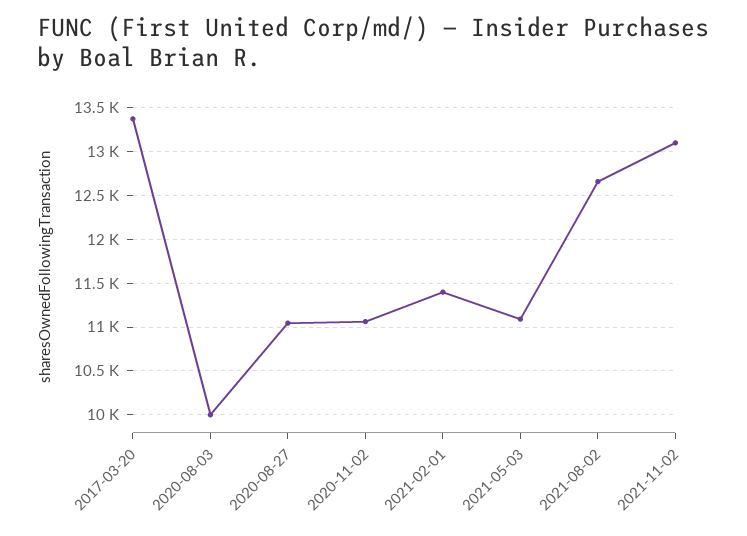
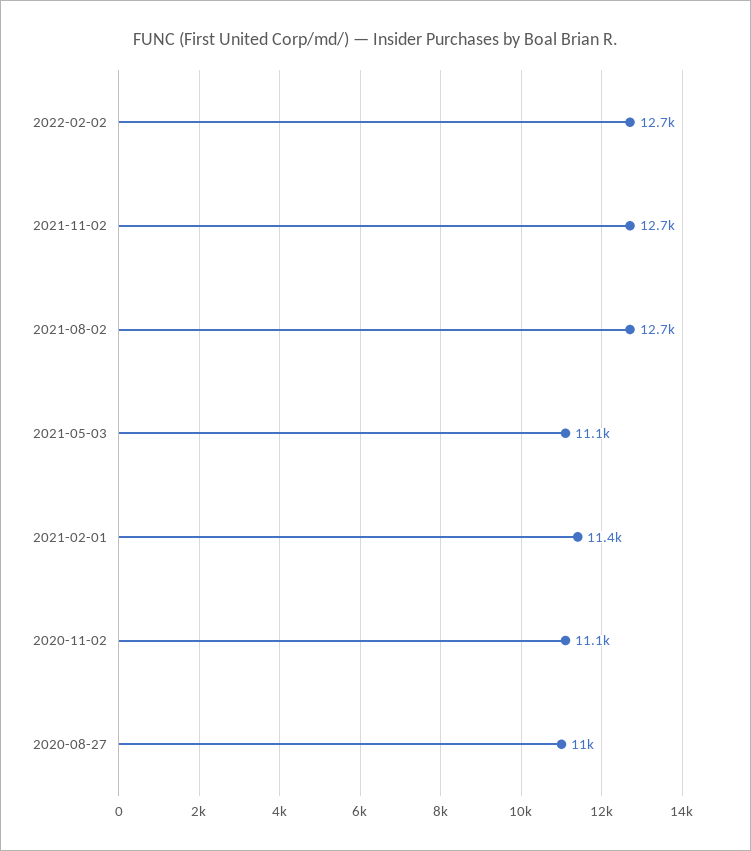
2017-03-20: 13400 -> none
2020-08-03: 10000 -> none
2021-11-02: 13100 -> 12700
2022-02-02: none -> 12700

